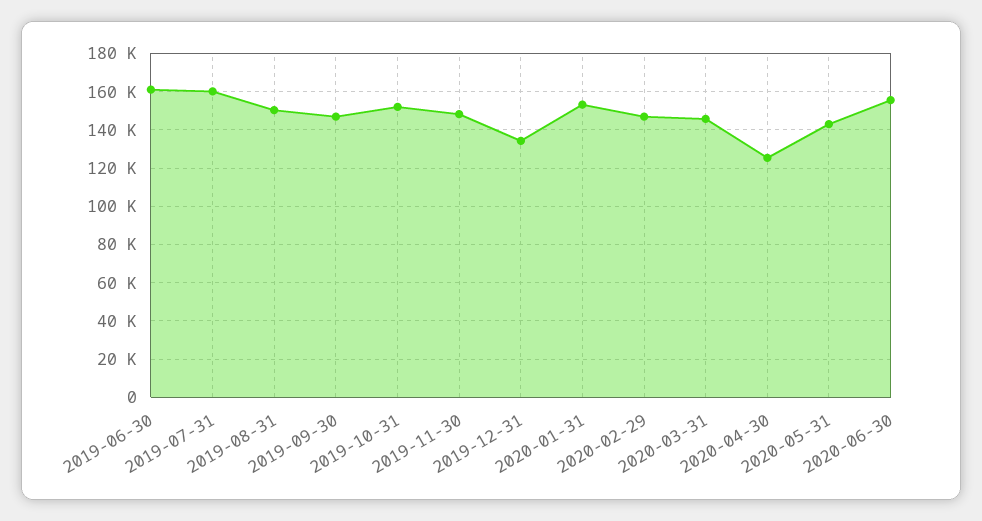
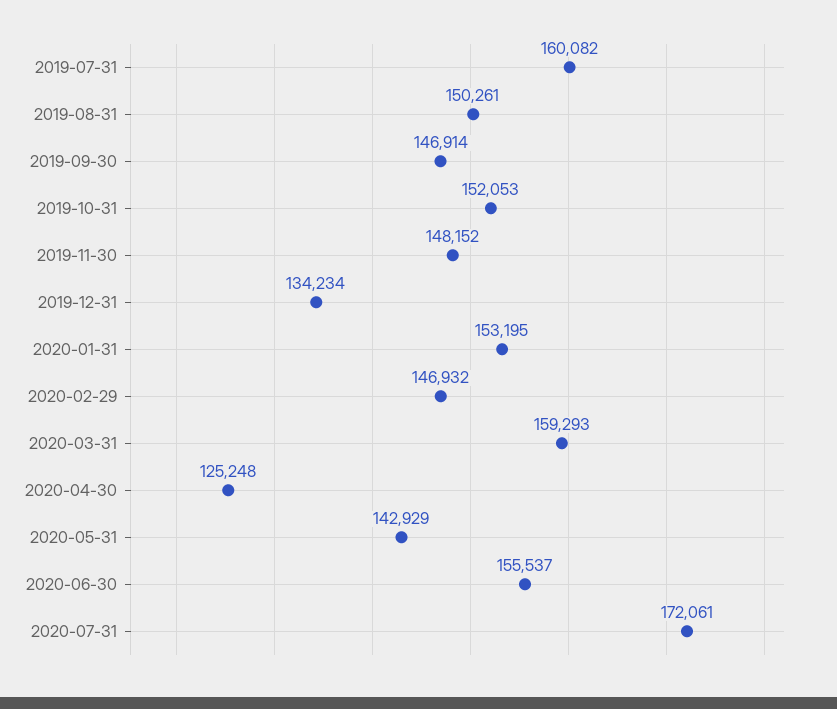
2019-06-30: 160000 -> none
2020-03-31: 145000 -> 159293
2020-07-31: none -> 172061

